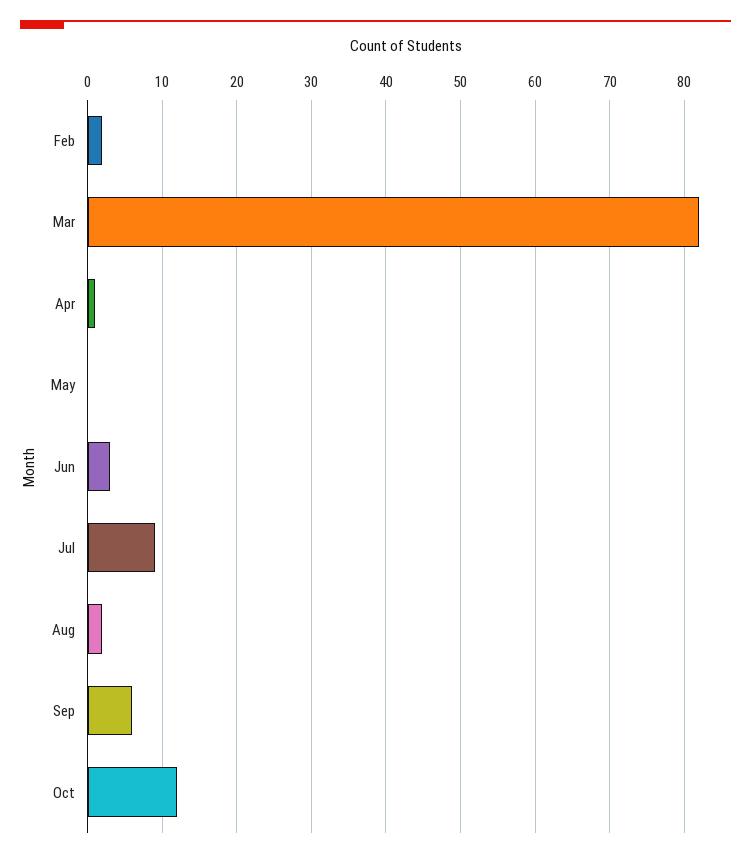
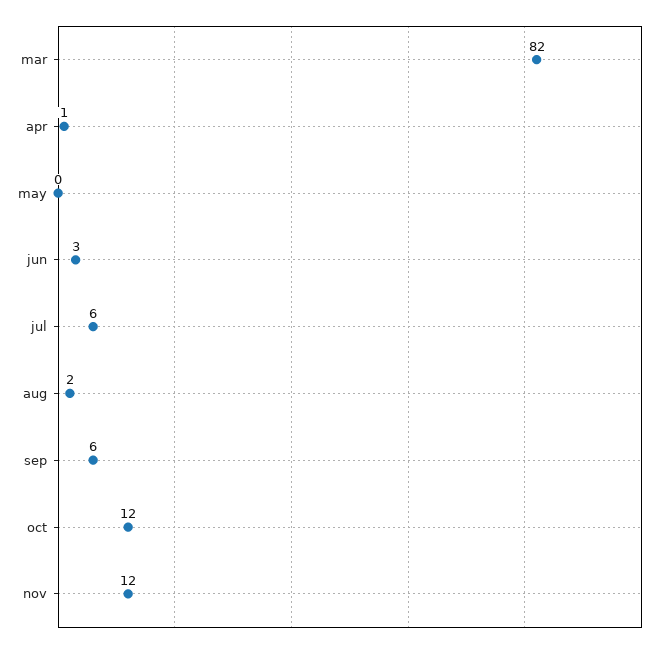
Feb: 2 -> none
Jul: 9 -> 6
nov: none -> 12

